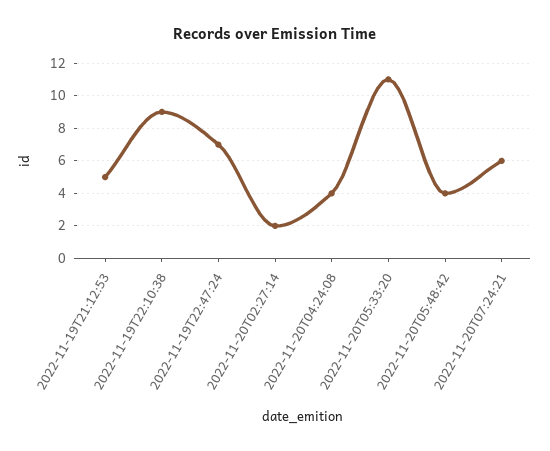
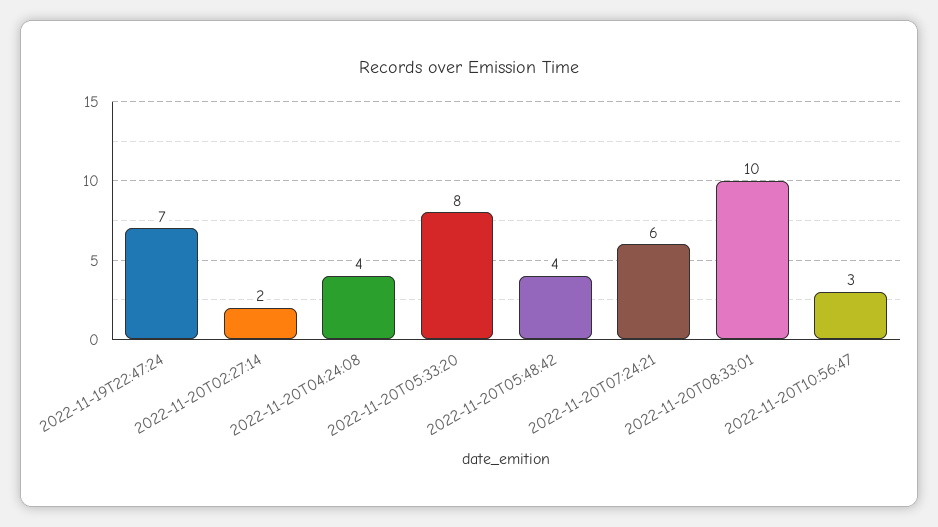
2022-11-19T21:12:53: 5 -> none
2022-11-19T22:10:38: 9 -> none
2022-11-20T05:33:20: 11 -> 8
2022-11-20T08:33:01: none -> 10
2022-11-20T10:56:47: none -> 3

